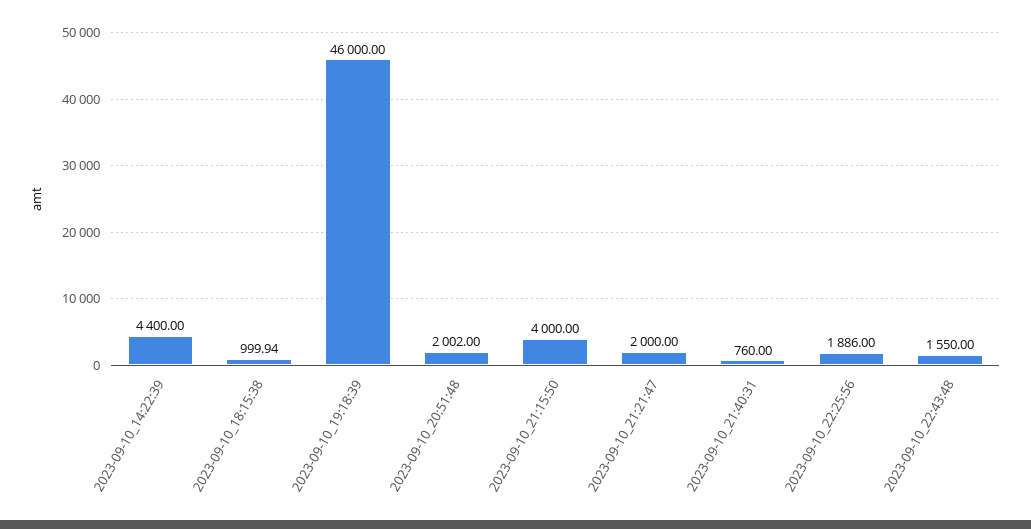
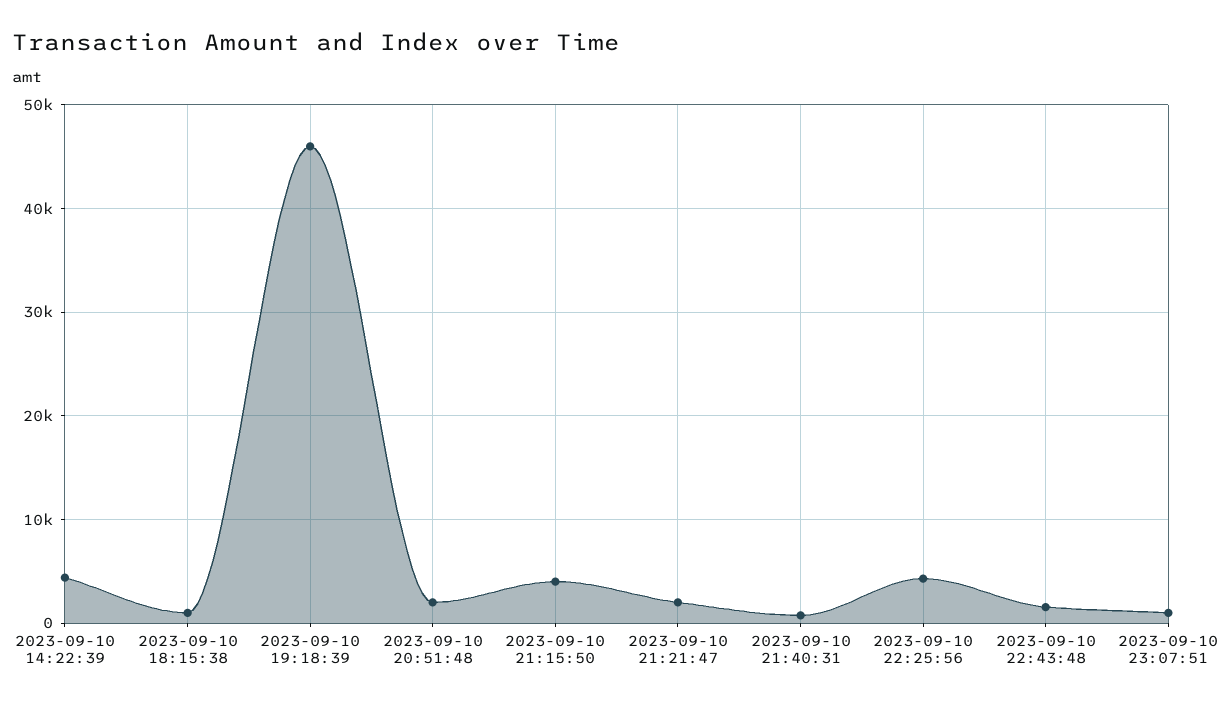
2023-09-10_22:25:56: 1886 -> 4000
2023-09-10 23:07:51: none -> 1000

